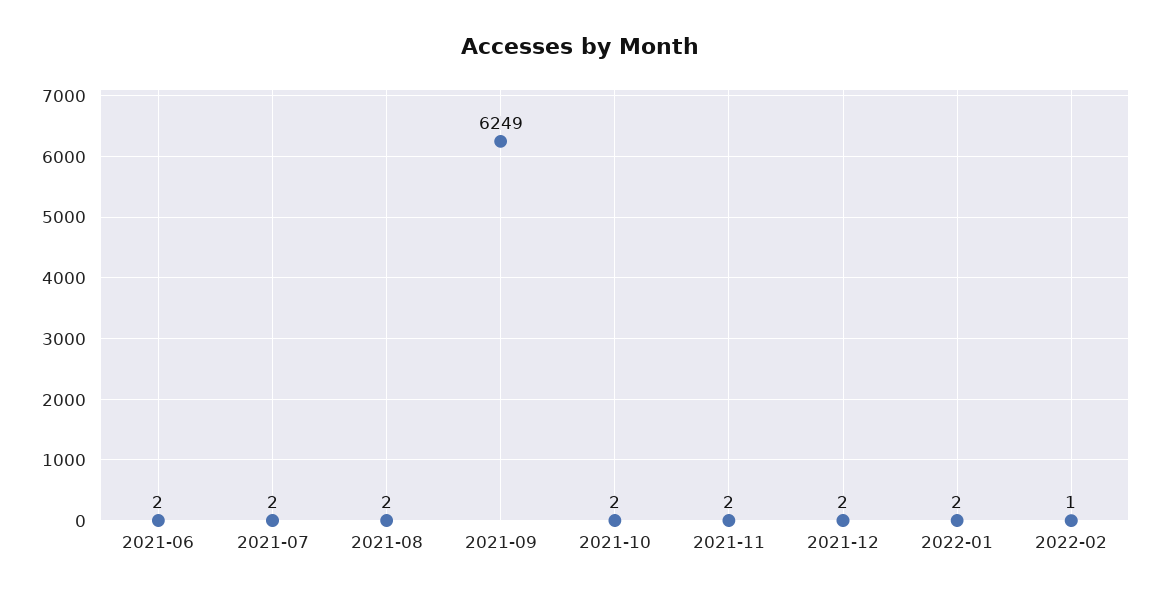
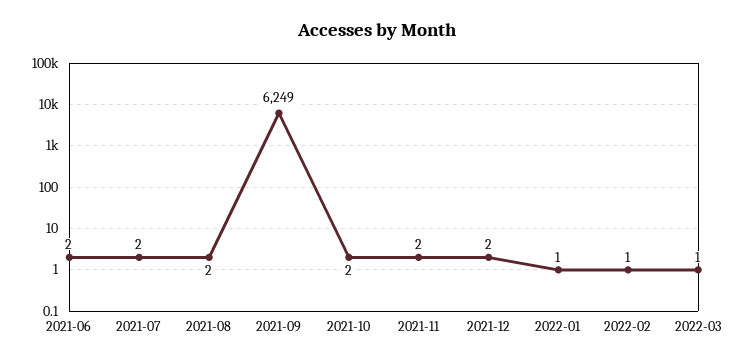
2022-01: 2 -> 1
2022-03: none -> 1

